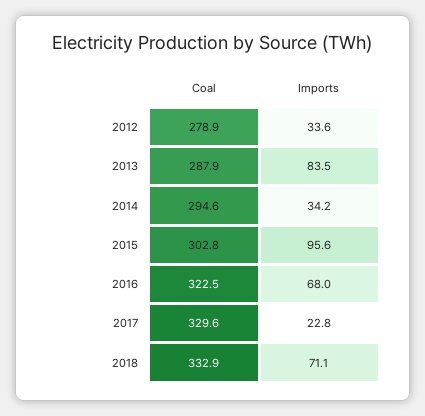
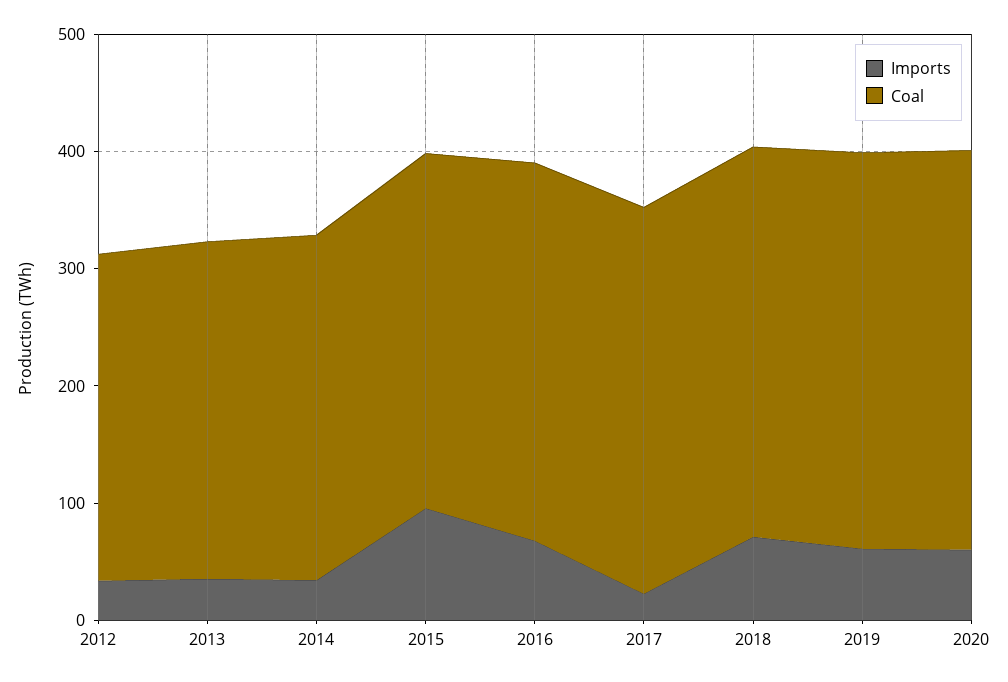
Imports, 2013: 83.5 -> 40
Imports, 2019: none -> 60
Coal, 2019: none -> 340
Imports, 2020: none -> 60
Coal, 2020: none -> 340

